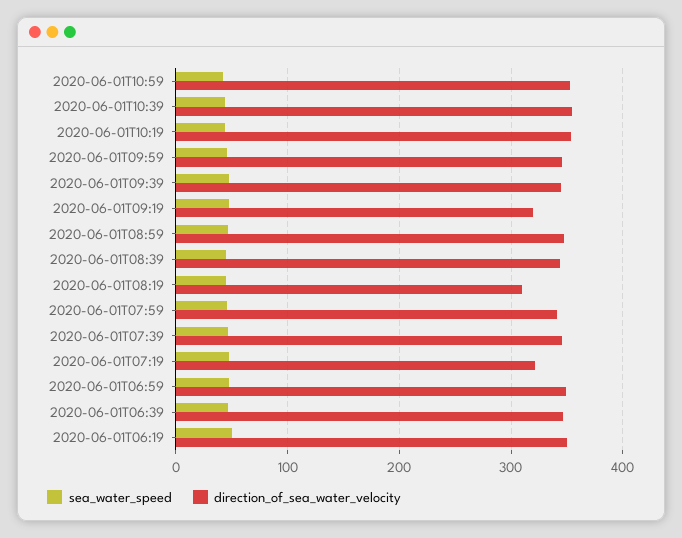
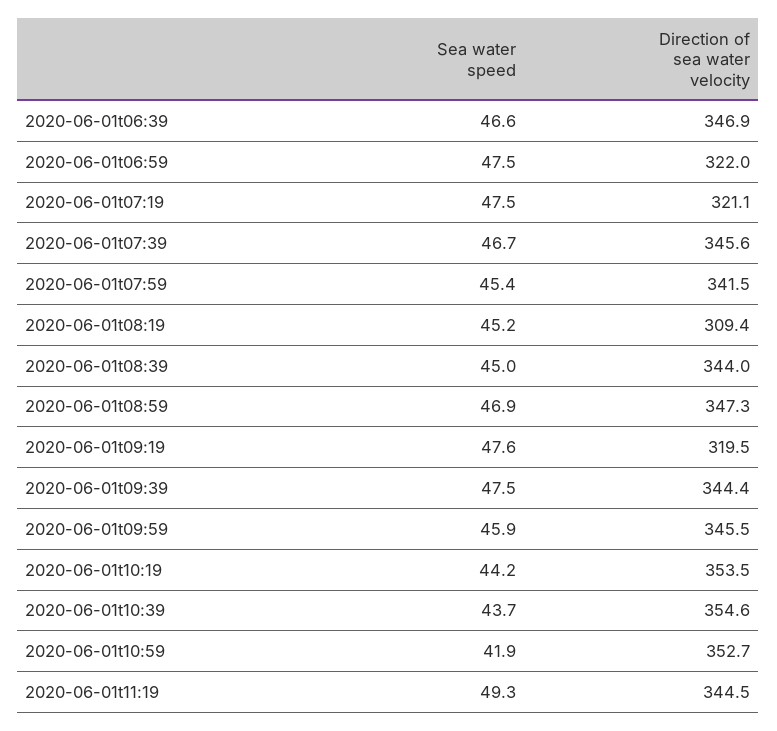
direction_of_sea_water_velocity, 2020-06-01T06:59: 350 -> 322
sea_water_speed, 2020-06-01T06:19: 50 -> none
direction_of_sea_water_velocity, 2020-06-01T06:19: 350 -> none
sea_water_speed, 2020-06-01t11:19: none -> 49.3
direction_of_sea_water_velocity, 2020-06-01t11:19: none -> 344.5

